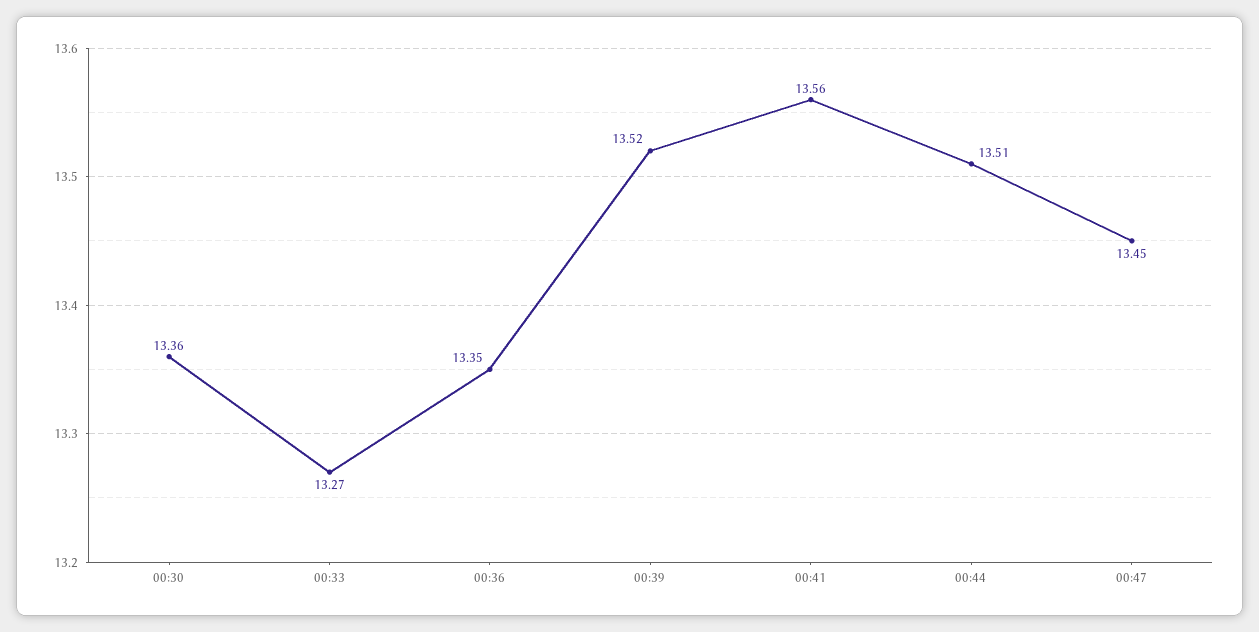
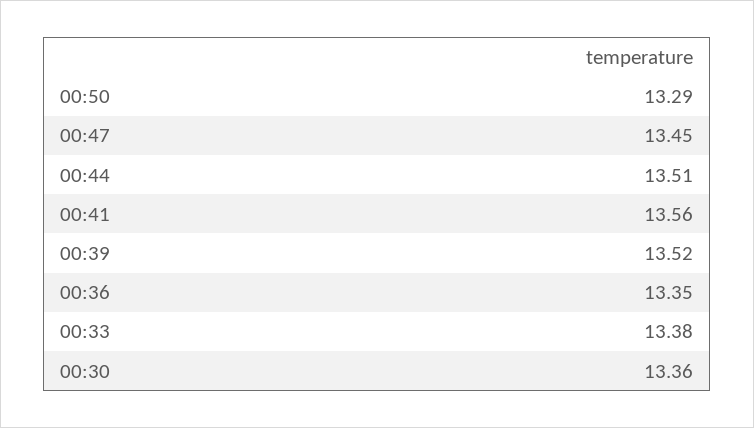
00:33: 13.27 -> 13.38
00:50: none -> 13.29

